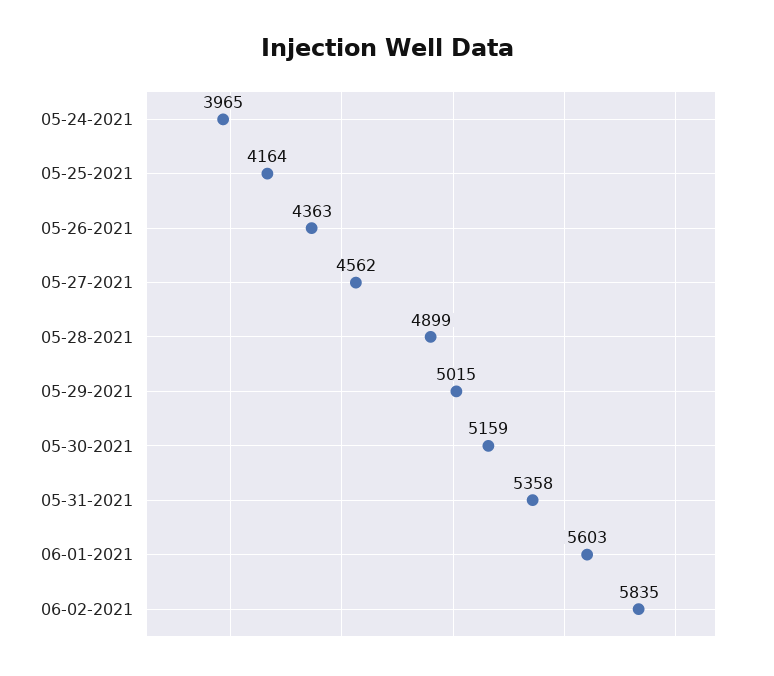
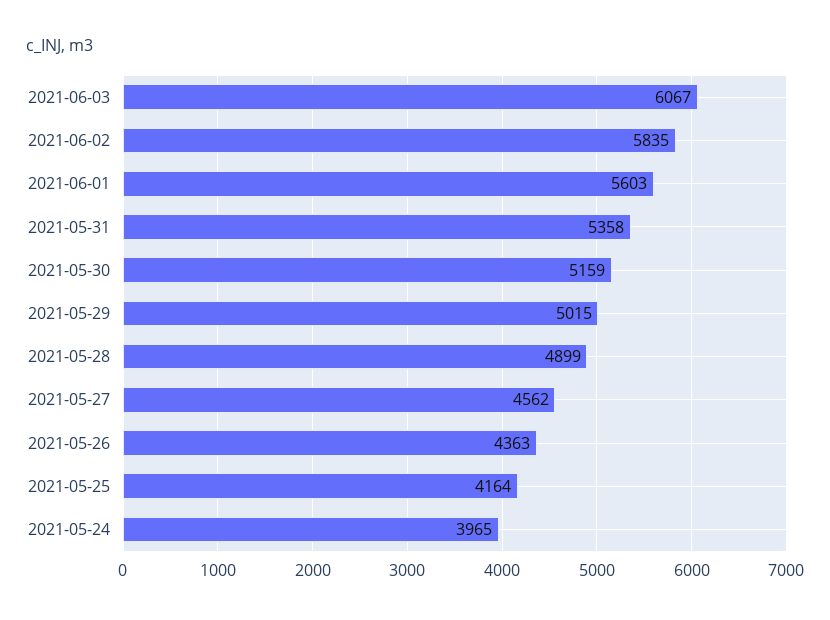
2021-06-03: none -> 6067

